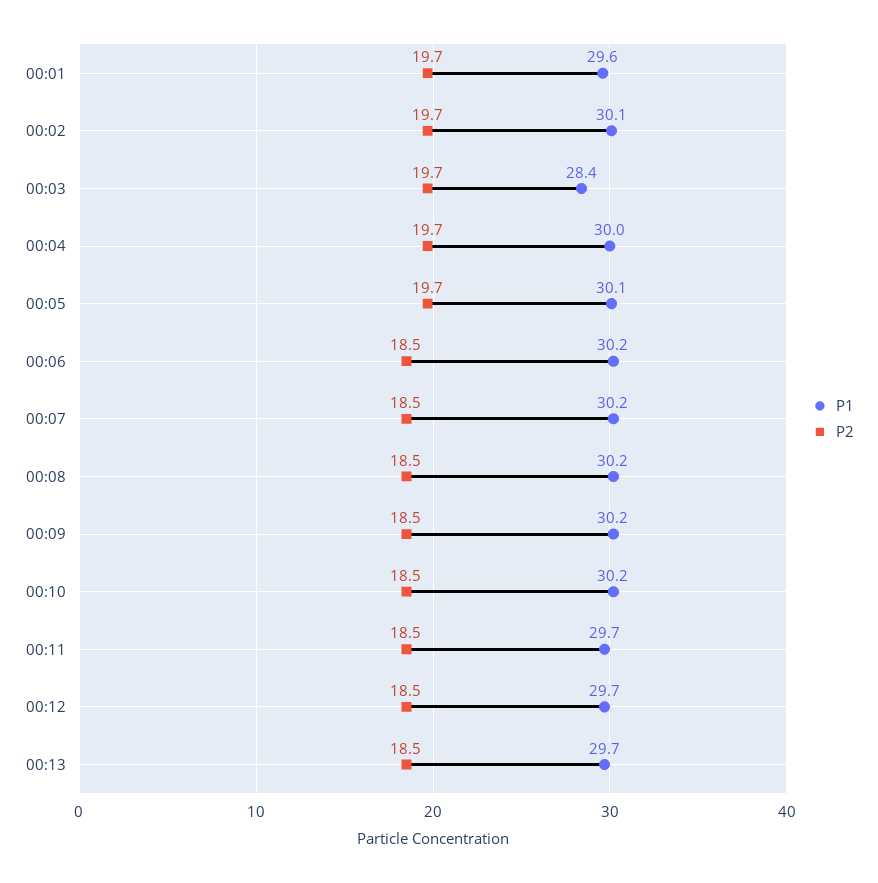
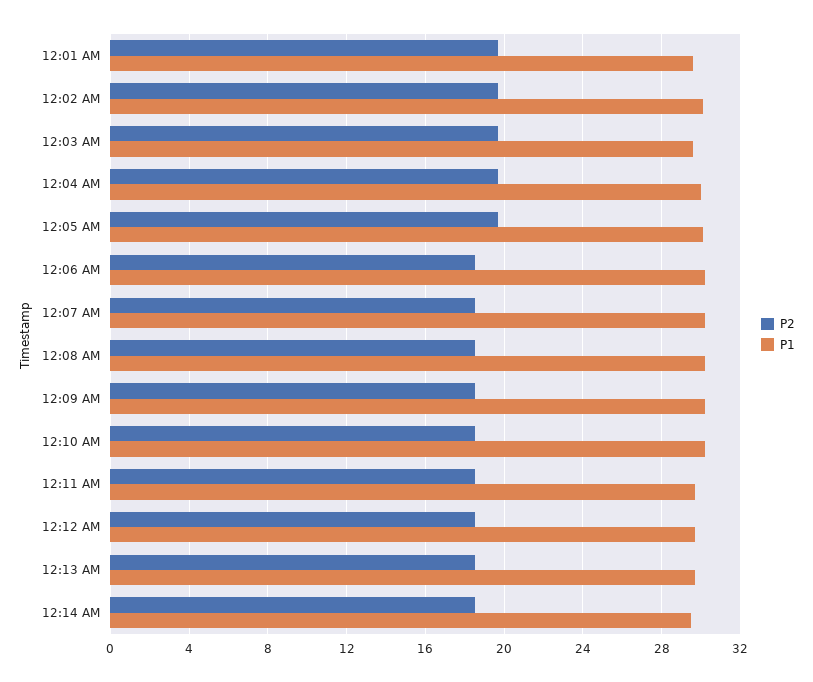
P1, 00:03: 28.4 -> 29.5
P2, 12:14 AM: none -> 18.5
P1, 12:14 AM: none -> 29.5

